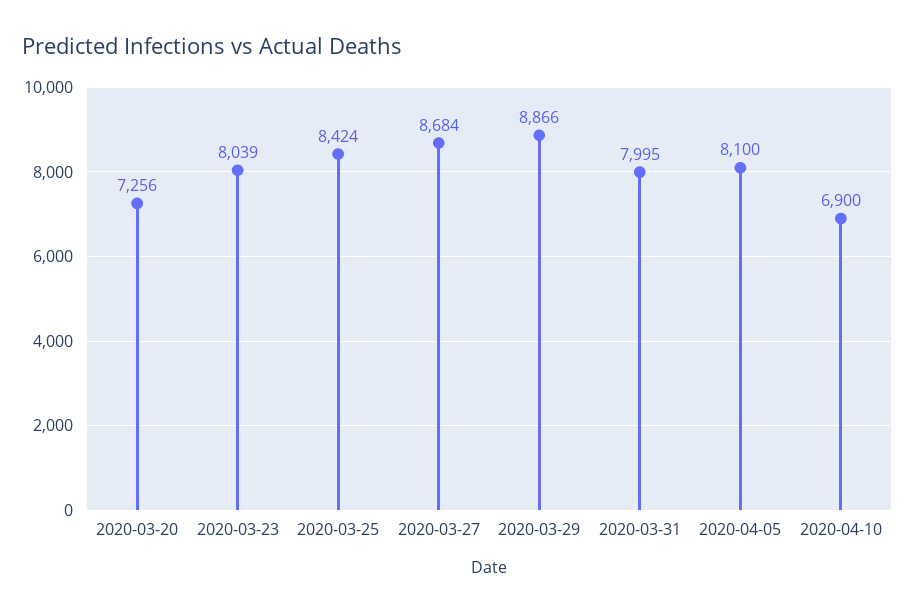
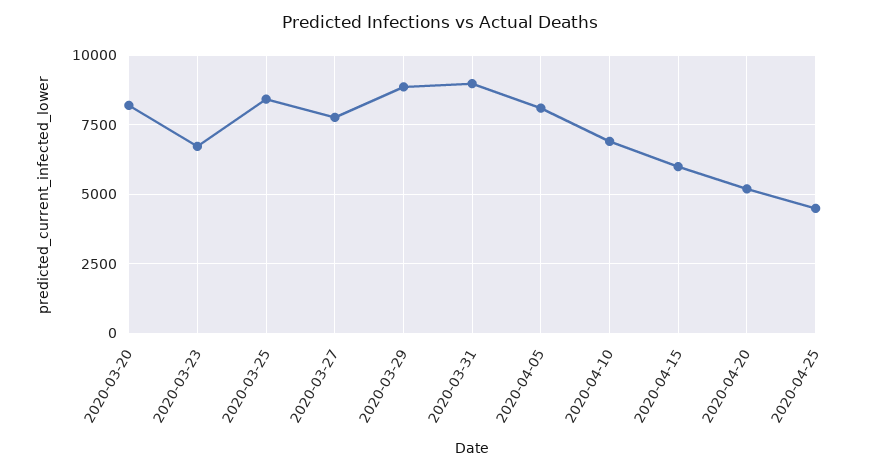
2020-03-20: 7256 -> 8250
2020-03-23: 8039 -> 6750
2020-03-27: 8684 -> 7750
2020-03-31: 7995 -> 9000
2020-04-15: none -> 6000
2020-04-20: none -> 5250
2020-04-25: none -> 4500

